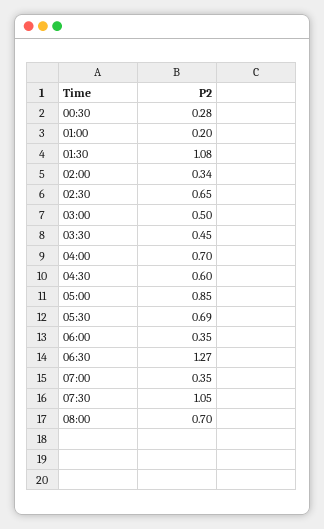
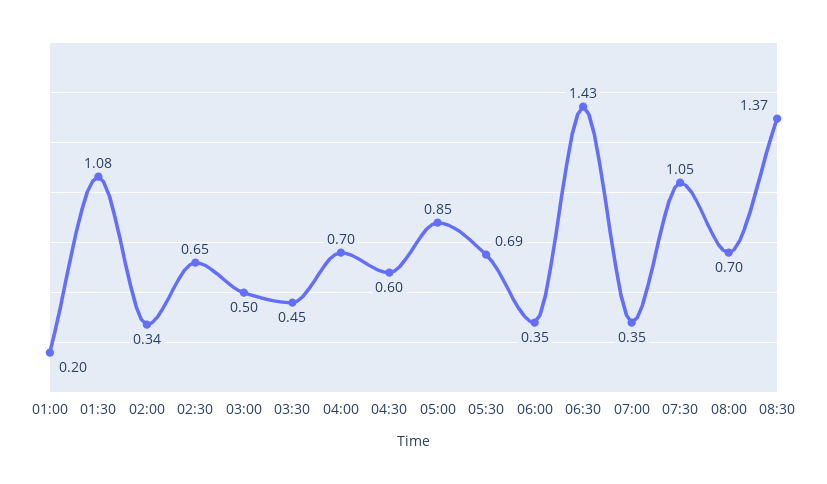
00:30: 0.28 -> none
06:30: 1.27 -> 1.43
08:30: none -> 1.37

